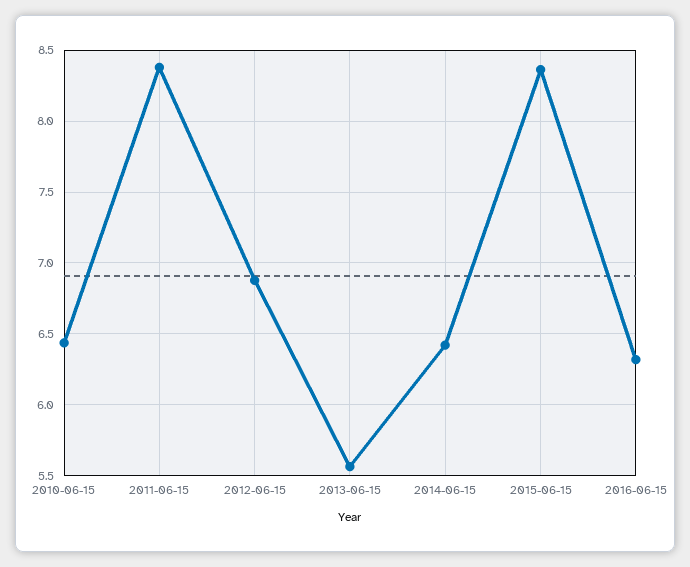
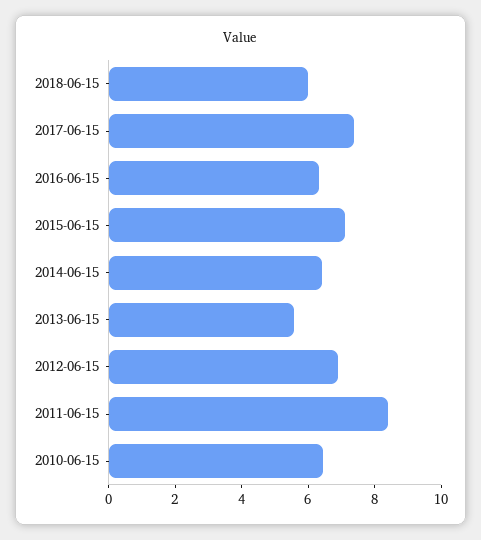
2015-06-15: 8.35 -> 7
2018-06-15: none -> 6
2017-06-15: none -> 7.5

